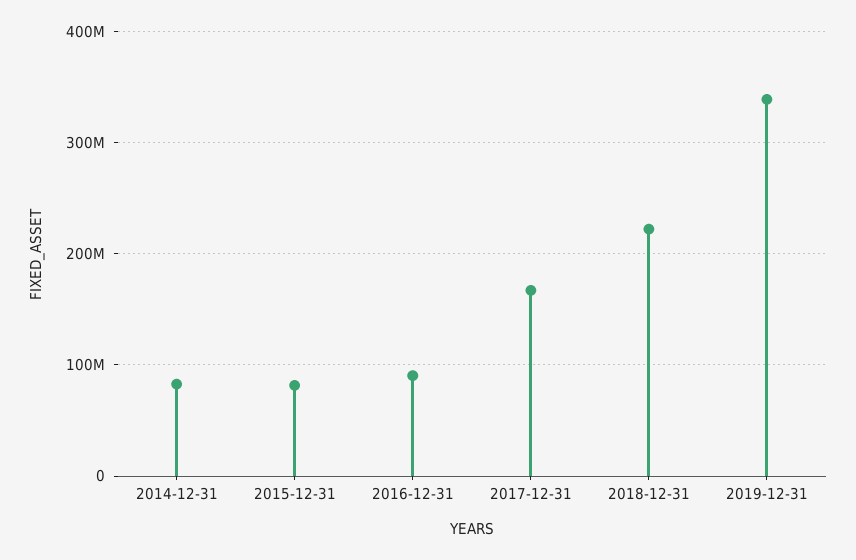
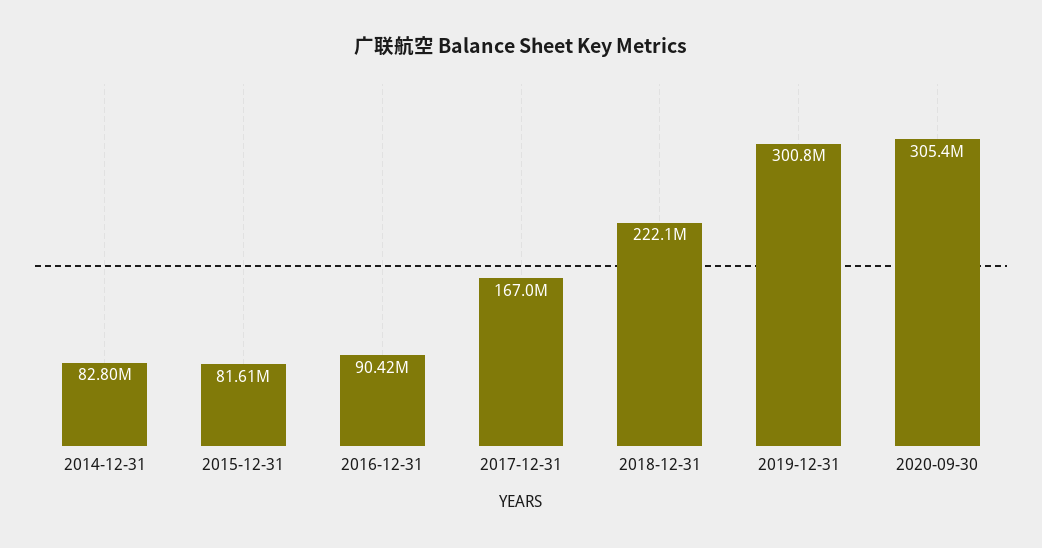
2019-12-31: 340000000 -> 300800000
2020-09-30: none -> 305400000

